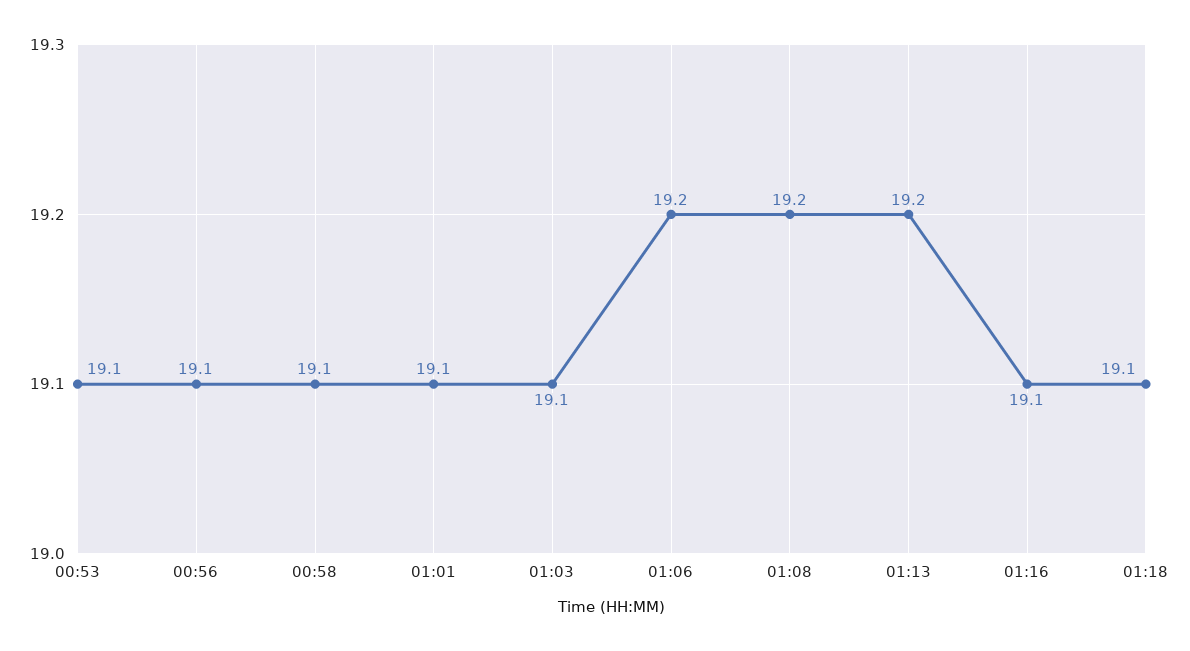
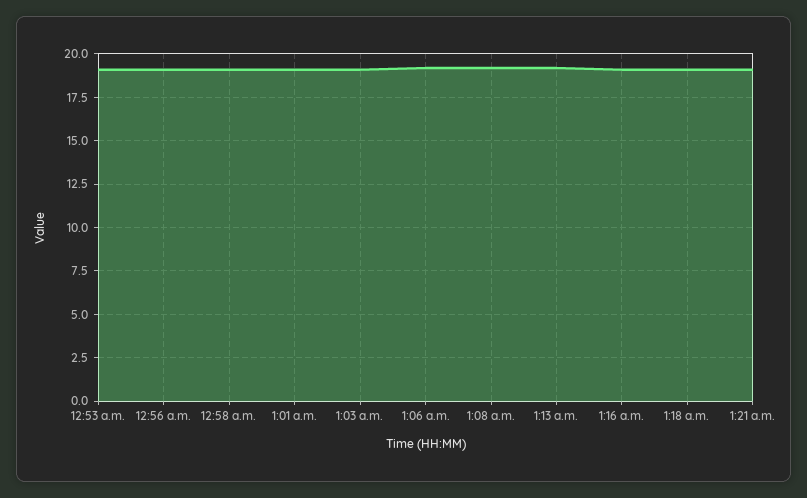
1:21 a.m.: none -> 19

